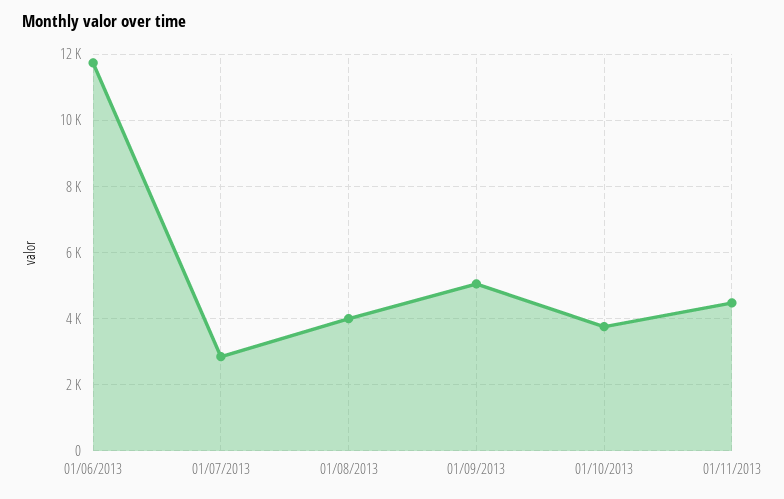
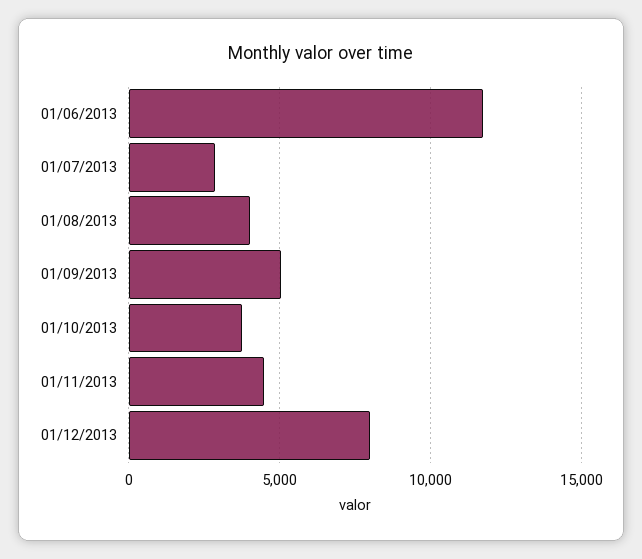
01/12/2013: none -> 8000

